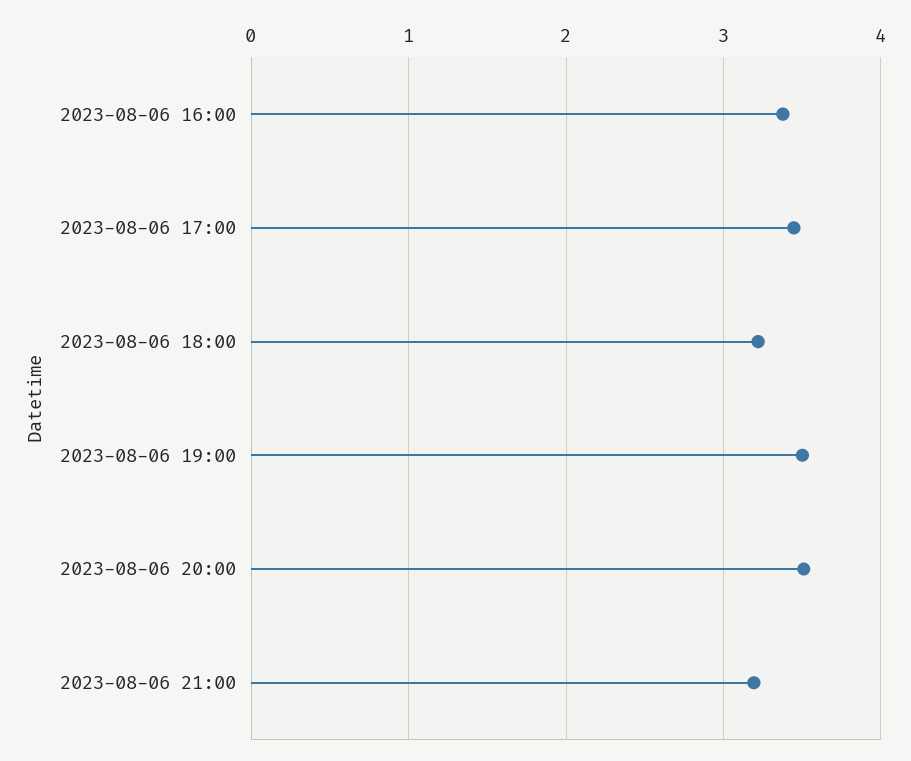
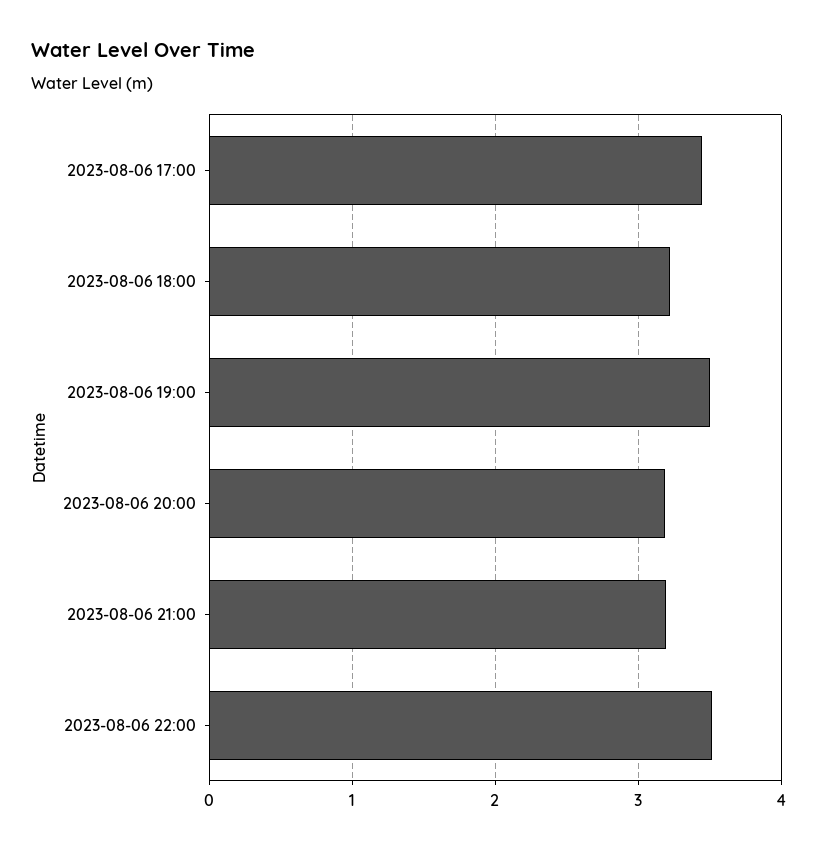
2023-08-06 16:00: 3.4 -> none
2023-08-06 20:00: 3.5 -> 3.2
2023-08-06 22:00: none -> 3.5

